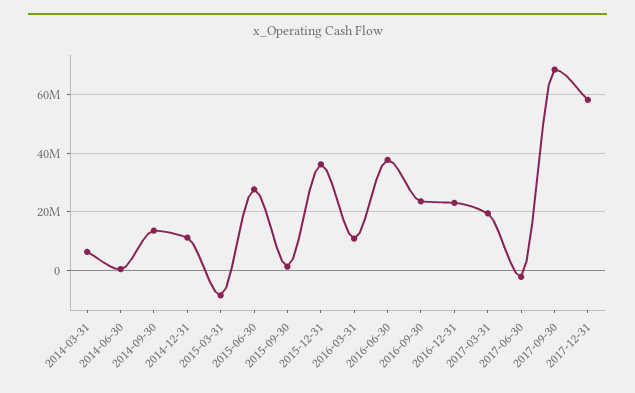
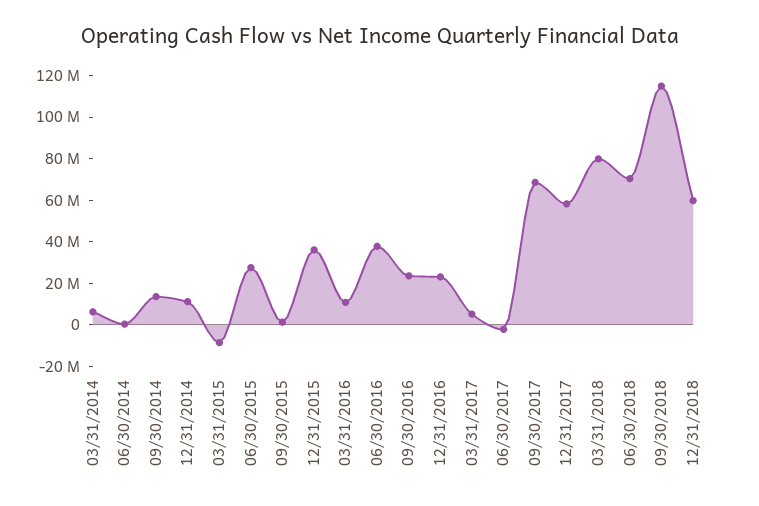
2017-03-31: 20000000 -> 5000000
03/31/2018: none -> 80000000
06/30/2018: none -> 70000000
09/30/2018: none -> 115000000
12/31/2018: none -> 60000000

